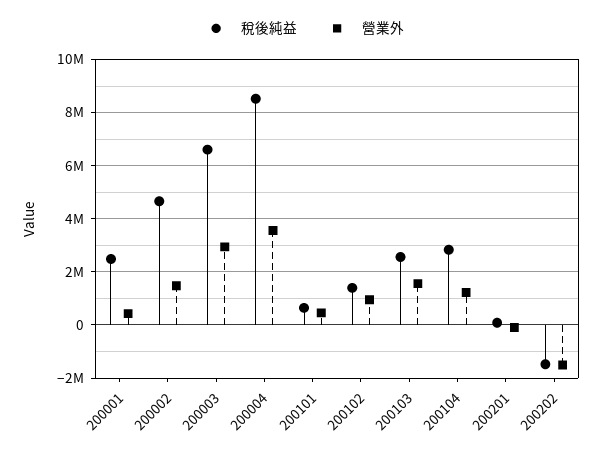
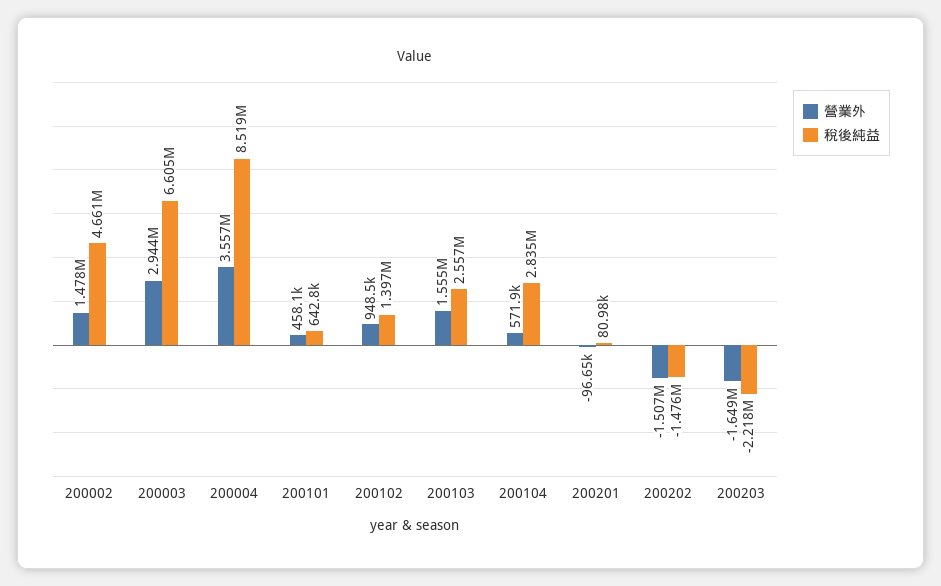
稅後純益, 200001: 2500000 -> none
營業外, 200001: 500000 -> none
營業外, 200104: 1250000 -> 571900
營業外, 200203: none -> -1649000
稅後純益, 200203: none -> -2218000

